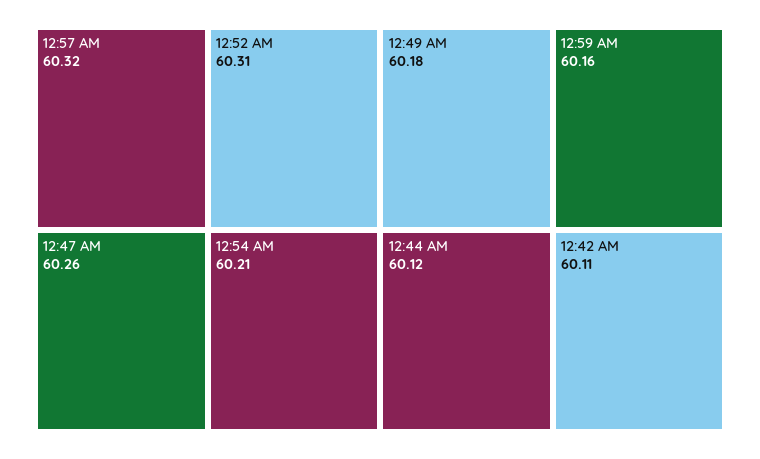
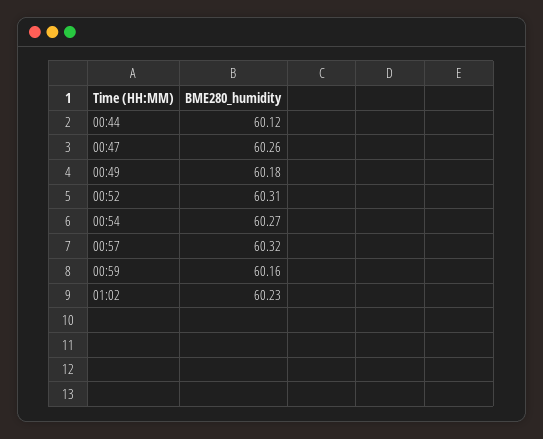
12:54 AM: 60.21 -> 60.27
12:42 AM: 60.11 -> none
01:02: none -> 60.23

